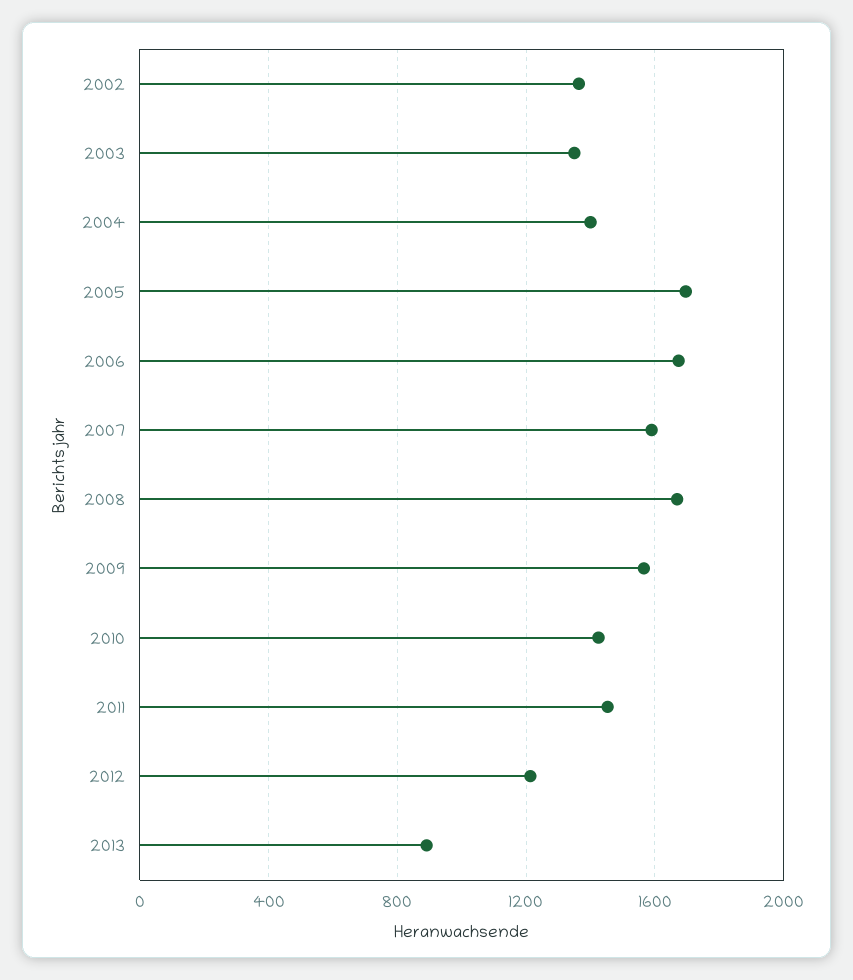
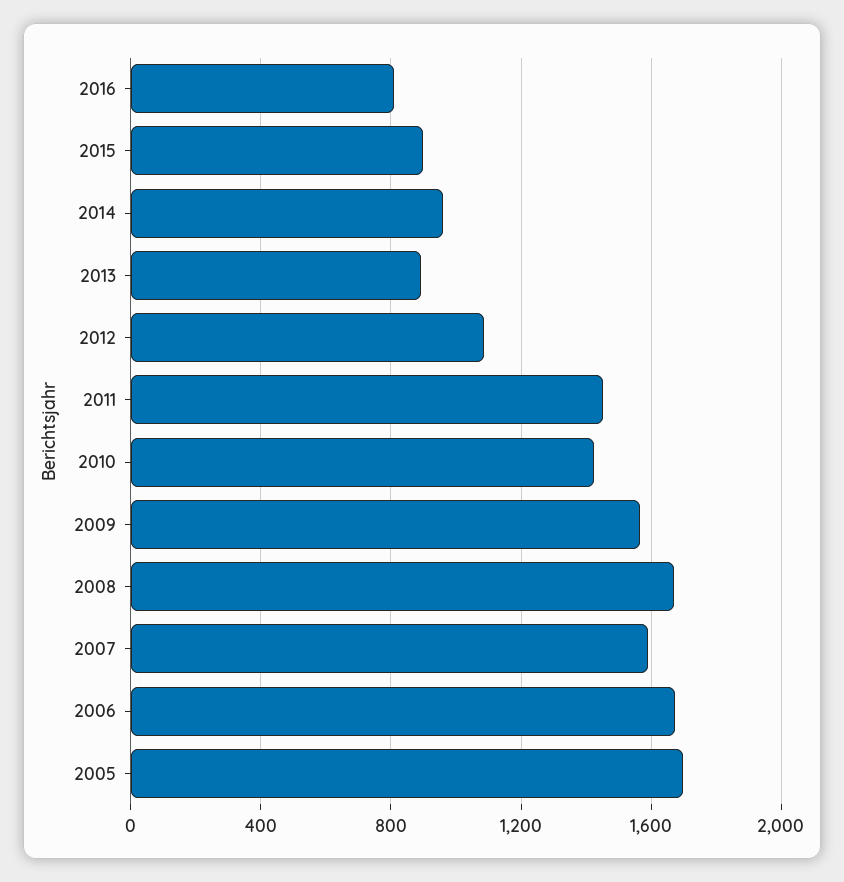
2002: 1350 -> none
2003: 1350 -> none
2004: 1400 -> none
2012: 1200 -> 1100
2016: none -> 800
2015: none -> 900
2014: none -> 950

